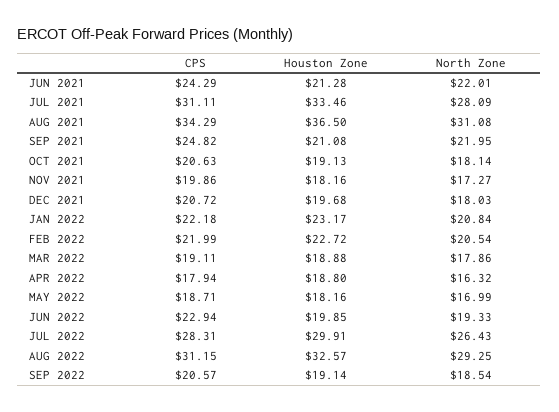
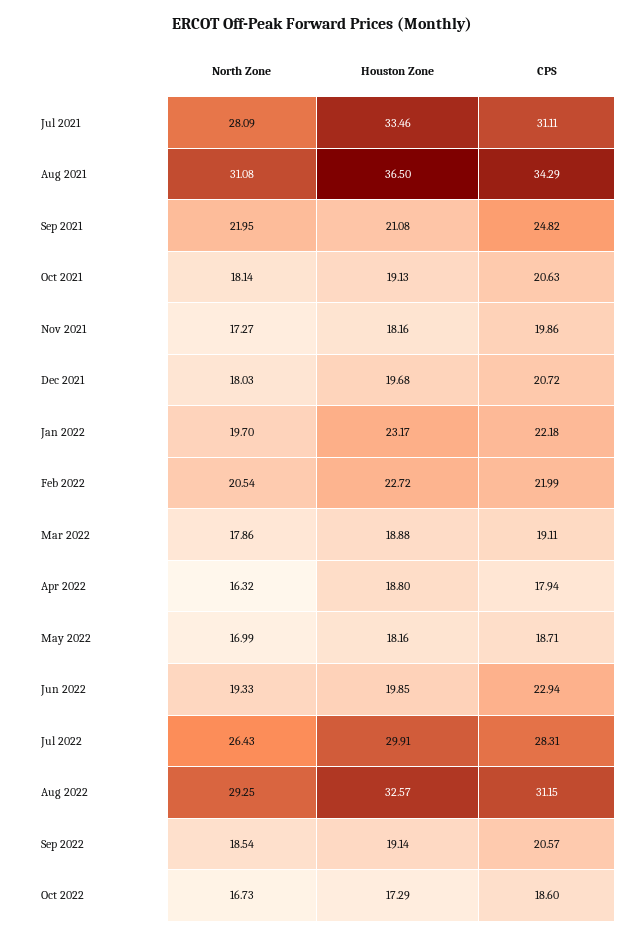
CPS, JUN 2021: 24.29 -> none
Houston Zone, JUN 2021: 21.28 -> none
North Zone, JUN 2021: 22.01 -> none
North Zone, JAN 2022: 20.84 -> 19.7
North Zone, Oct 2022: none -> 16.73
Houston Zone, Oct 2022: none -> 17.29
CPS, Oct 2022: none -> 18.6

